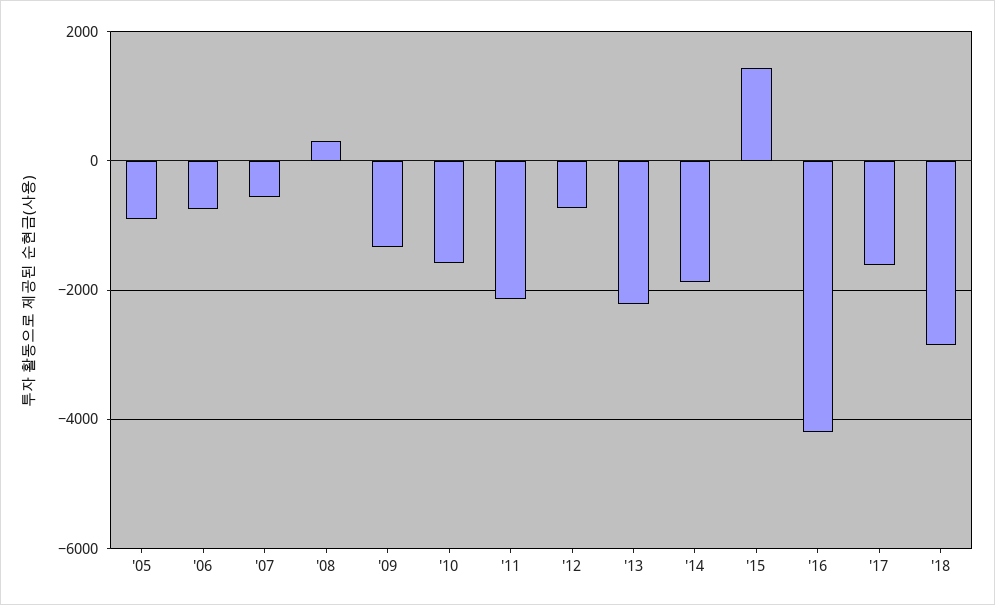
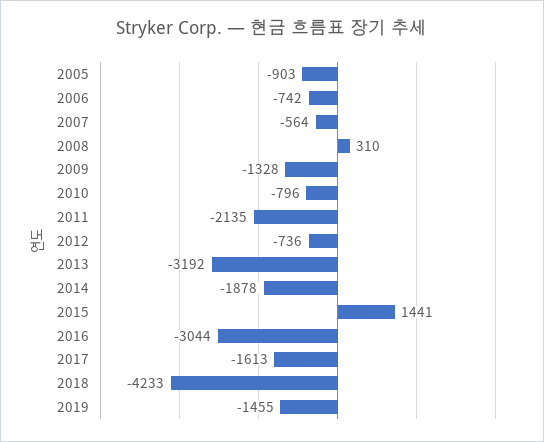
'10: -1600 -> -796
'13: -2200 -> -3192
'16: -4200 -> -3044
'18: -2800 -> -4233
2019: none -> -1455

